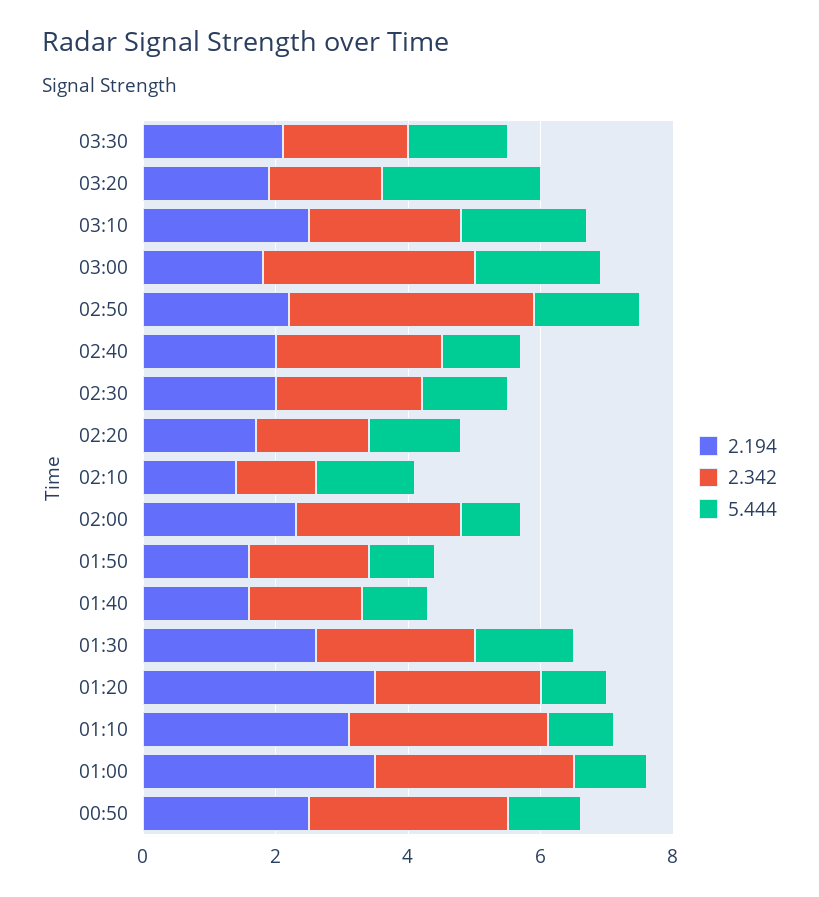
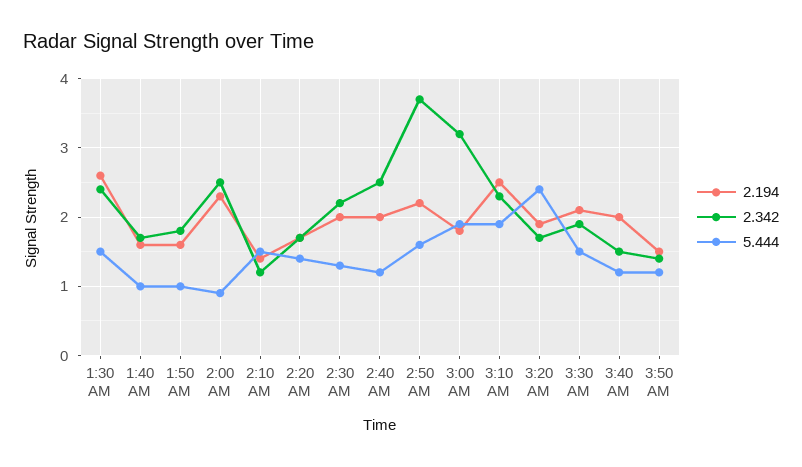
2.194, 01:20: 3.5 -> none
2.342, 01:20: 2.5 -> none
5.444, 01:20: 1 -> none
2.194, 01:10: 3 -> none
2.342, 01:10: 3 -> none
5.444, 01:10: 1 -> none
2.194, 01:00: 3.5 -> none
2.342, 01:00: 3 -> none
5.444, 01:00: 1 -> none
2.194, 00:50: 2.5 -> none
2.342, 00:50: 3 -> none
5.444, 00:50: 1 -> none
2.194, 3:40 AM: none -> 2
2.342, 3:40 AM: none -> 1.5
5.444, 3:40 AM: none -> 1.2
2.194, 3:50 AM: none -> 1.5
2.342, 3:50 AM: none -> 1.4
5.444, 3:50 AM: none -> 1.2

